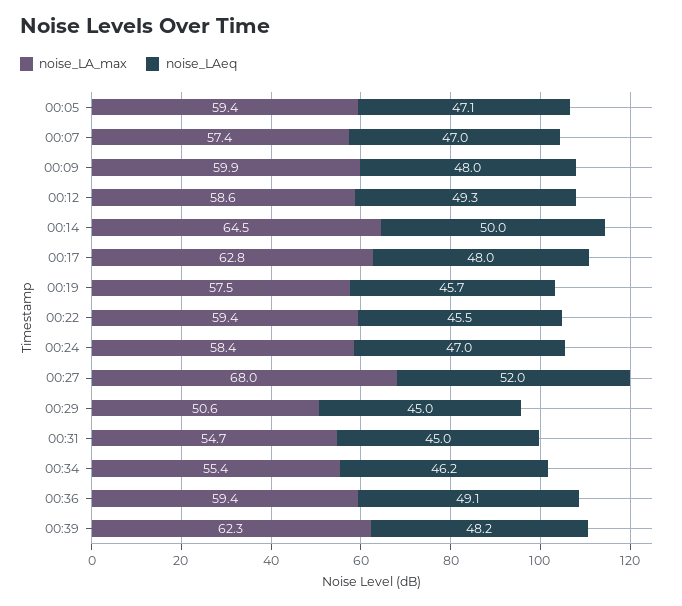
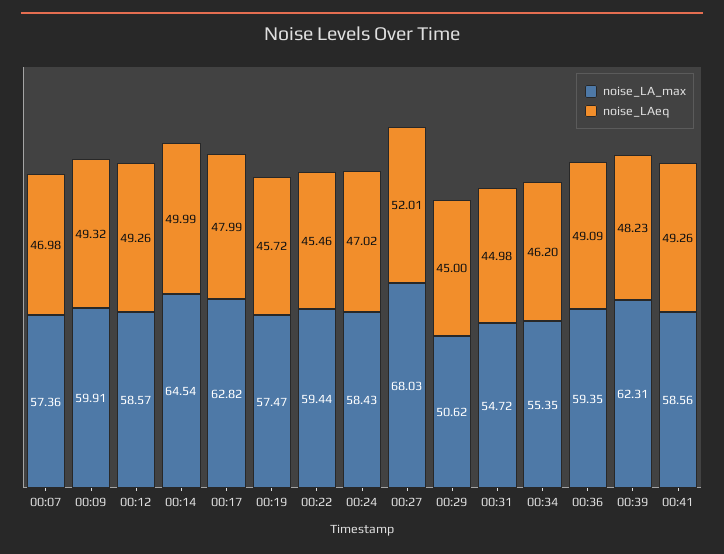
noise_LA_max, 00:05: 59.4 -> none
noise_LAeq, 00:05: 47.1 -> none
noise_LAeq, 00:09: 48 -> 49.32
noise_LA_max, 00:41: none -> 58.56
noise_LAeq, 00:41: none -> 49.26

